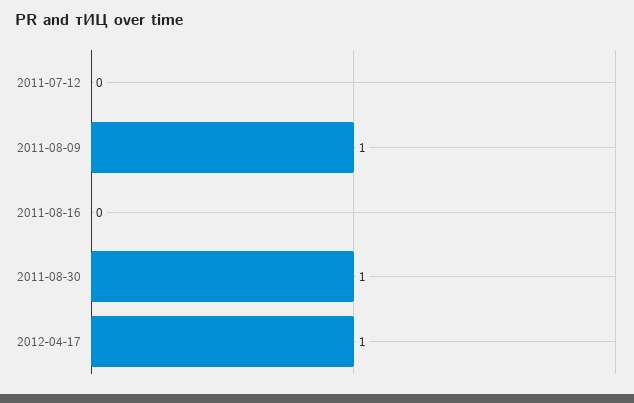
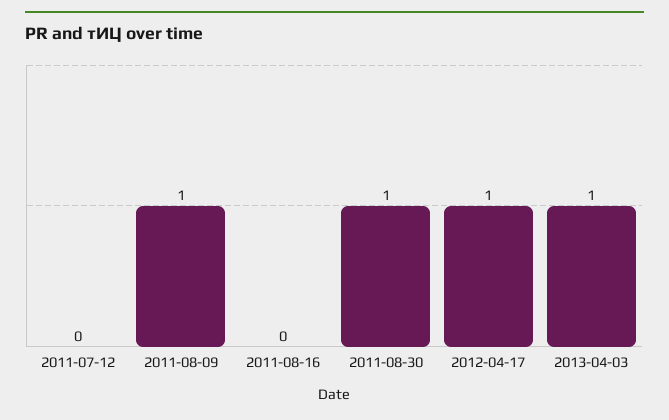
2013-04-03: none -> 1

